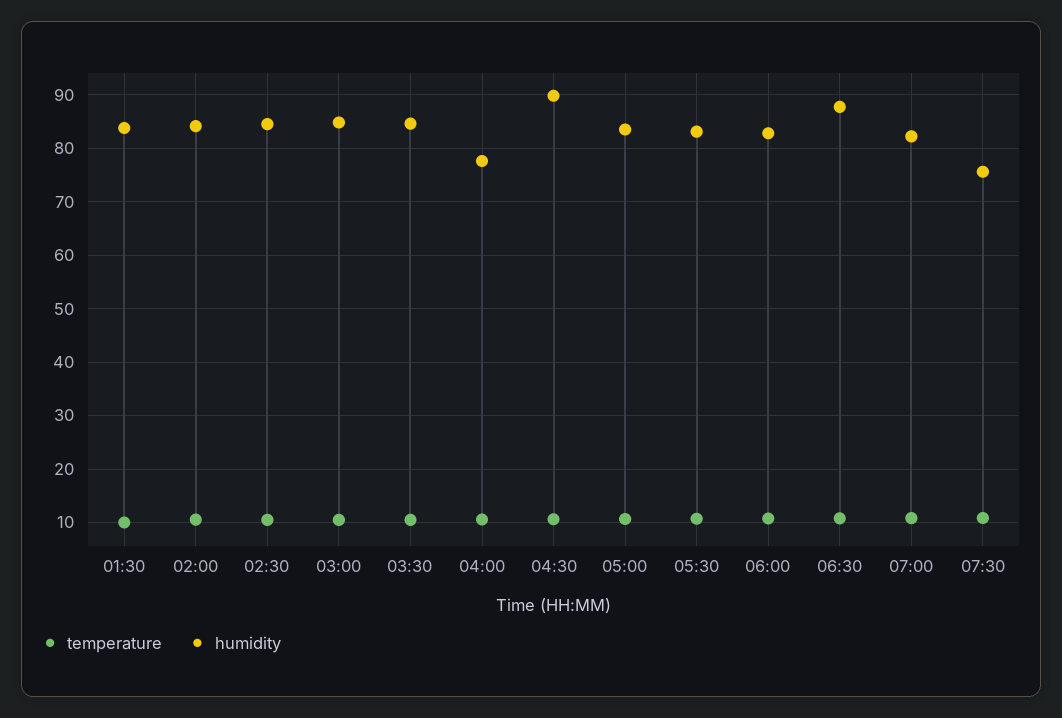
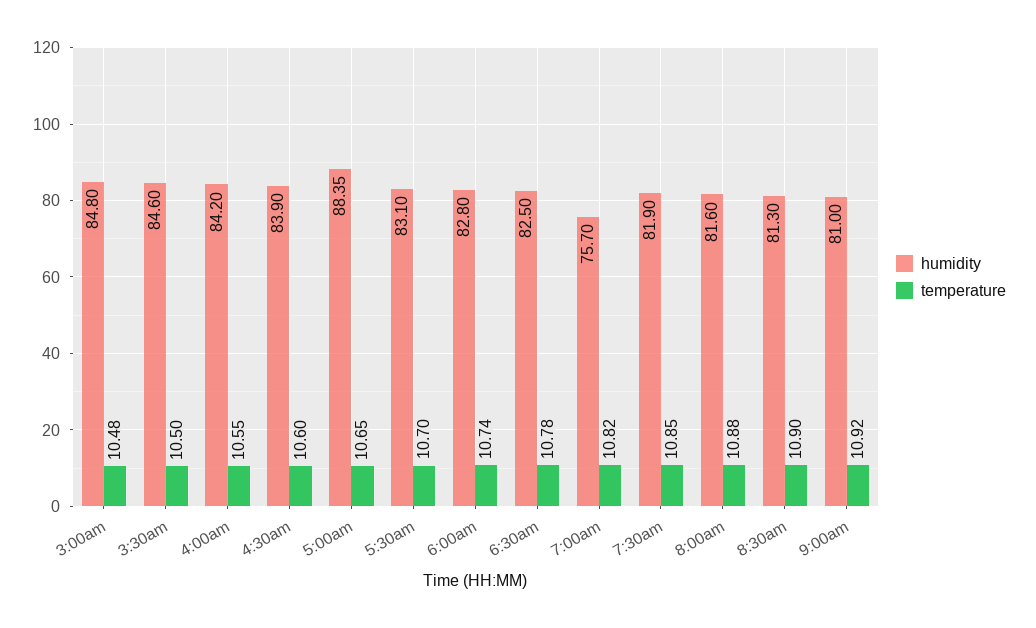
temperature, 01:30: 10 -> none
humidity, 01:30: 84 -> none
temperature, 02:00: 10 -> none
humidity, 02:00: 84 -> none
temperature, 02:30: 10 -> none
humidity, 02:30: 84 -> none
humidity, 04:00: 78 -> 84.2
humidity, 04:30: 90 -> 83.9
humidity, 05:00: 84 -> 88.35
humidity, 06:30: 88 -> 82.5
humidity, 07:00: 82 -> 75.7
humidity, 07:30: 76 -> 81.9
humidity, 8:00am: none -> 81.6
temperature, 8:00am: none -> 10.88
humidity, 8:30am: none -> 81.3
temperature, 8:30am: none -> 10.9
humidity, 9:00am: none -> 81
temperature, 9:00am: none -> 10.92

